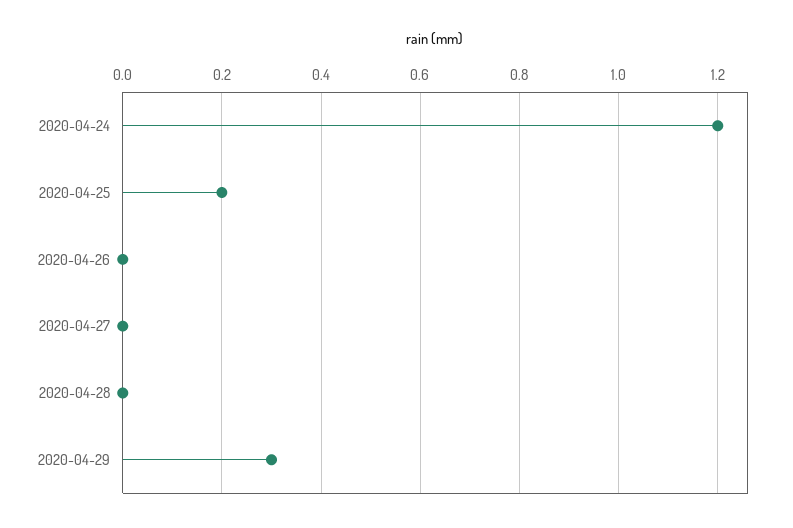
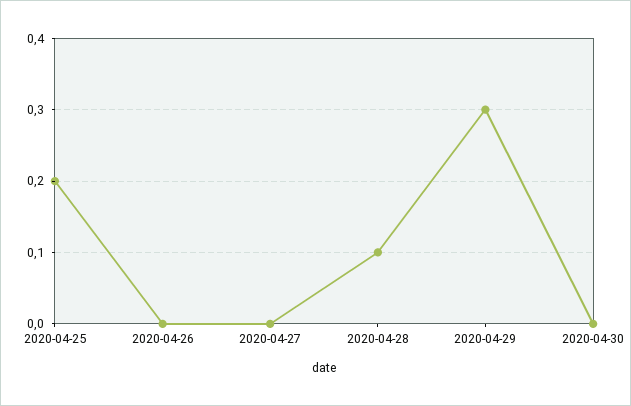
2020-04-24: 1.2 -> none
2020-04-28: 0 -> 0.1
2020-04-30: none -> 0

